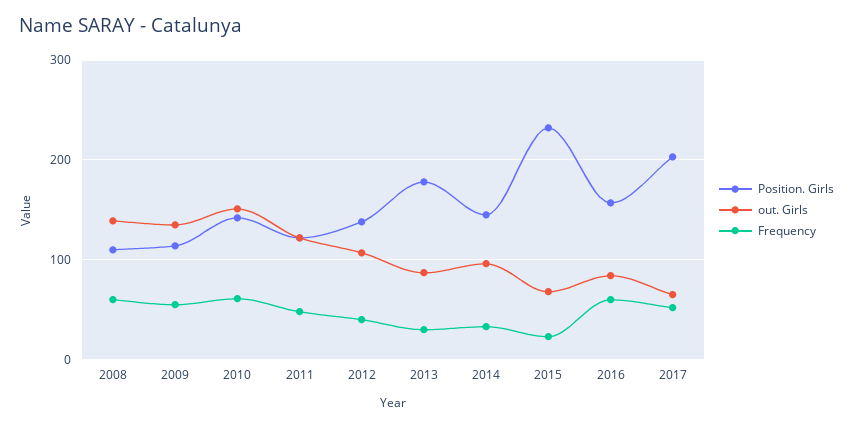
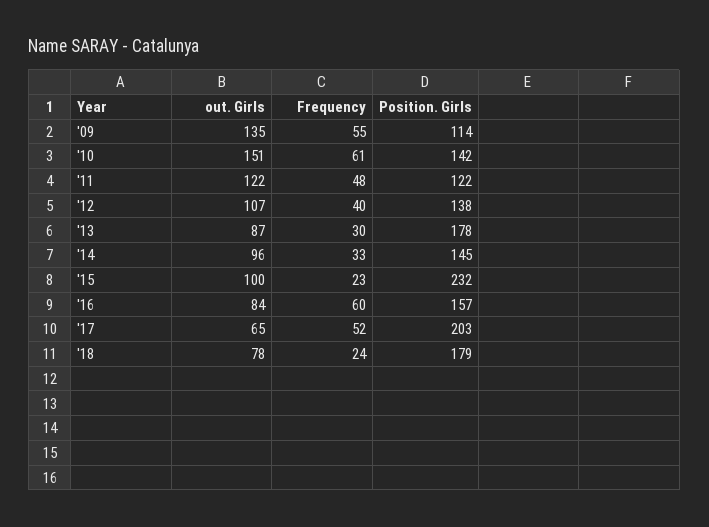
Position. Girls, 2008: 110 -> none
out. Girls, 2008: 140 -> none
Frequency, 2008: 60 -> none
out. Girls, 2015: 70 -> 100
out. Girls, '18: none -> 78
Frequency, '18: none -> 24
Position. Girls, '18: none -> 179

